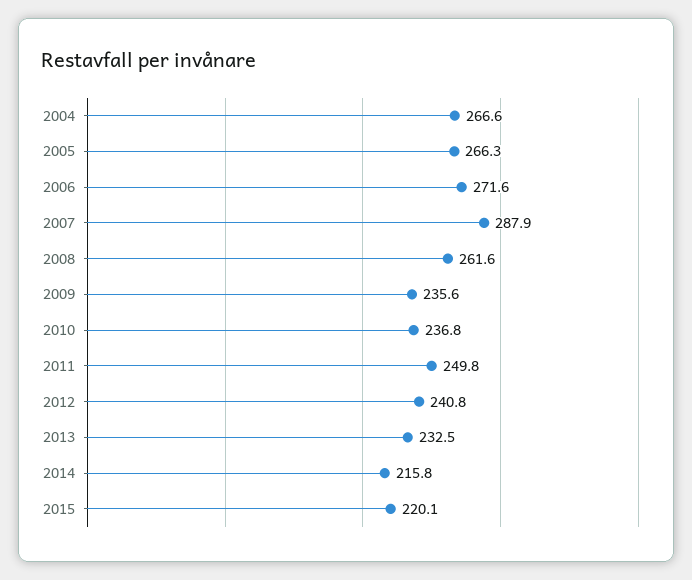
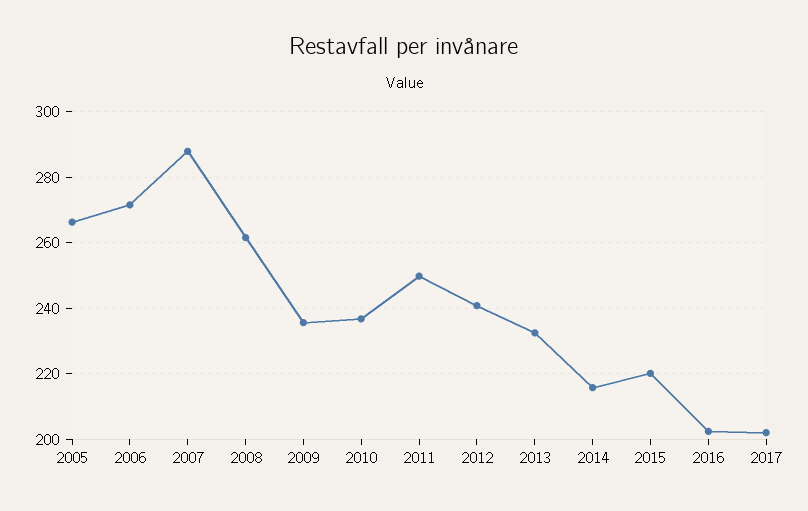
2004: 266.6 -> none
2016: none -> 202
2017: none -> 202

